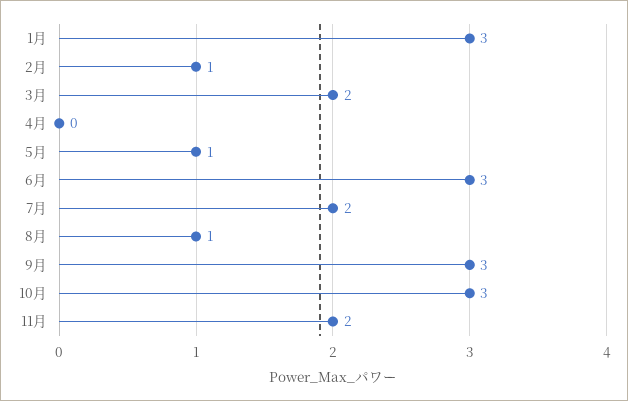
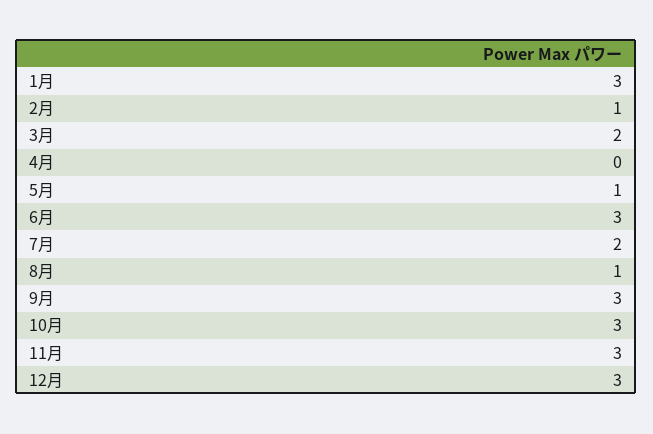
11月: 2 -> 3
12月: none -> 3

